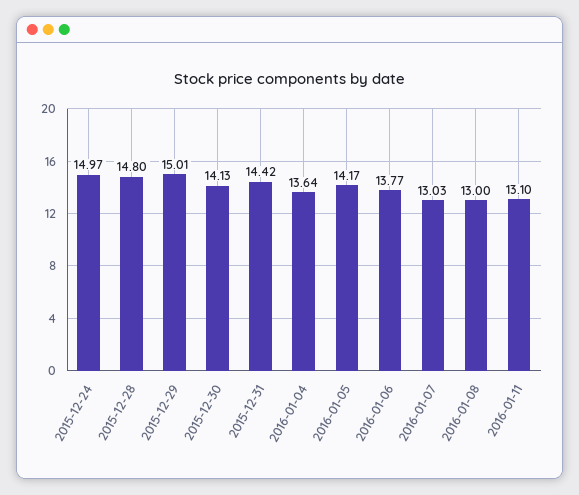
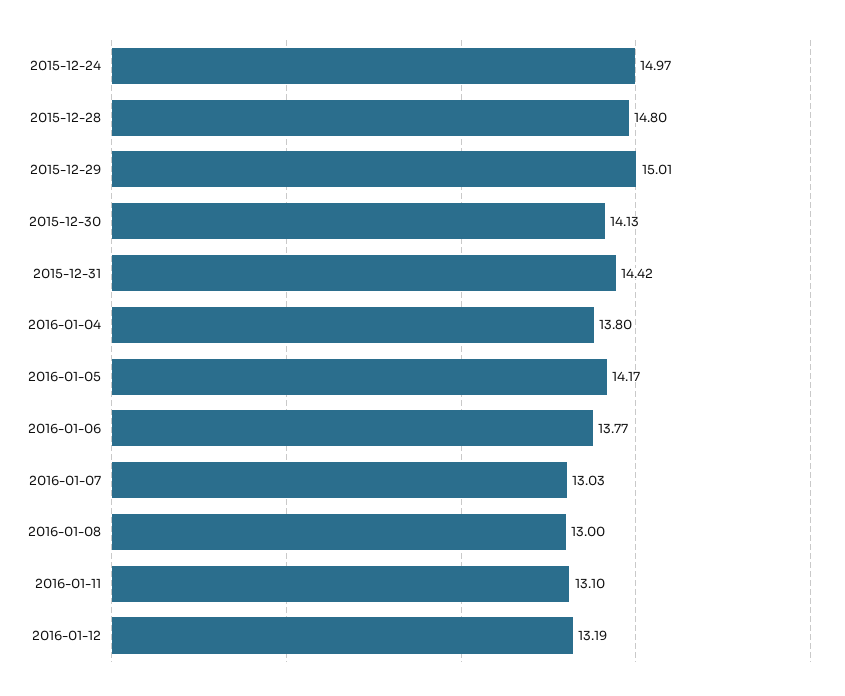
2016-01-04: 13.64 -> 13.8
2016-01-12: none -> 13.19

